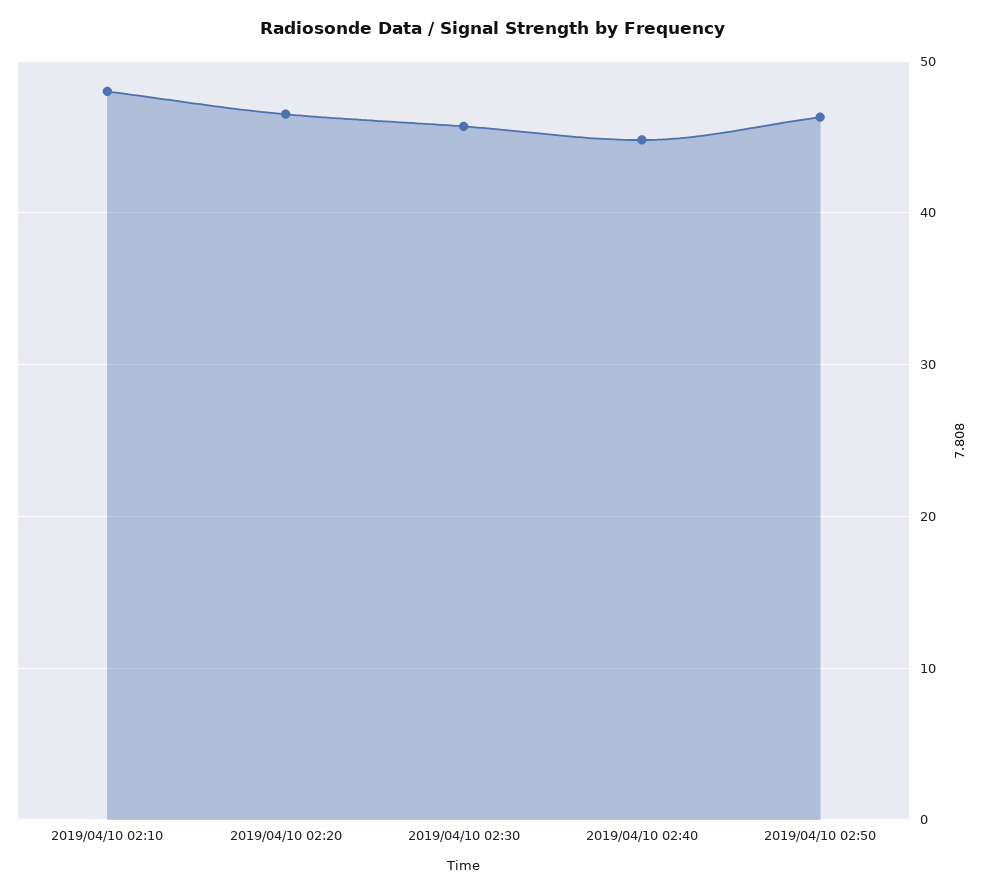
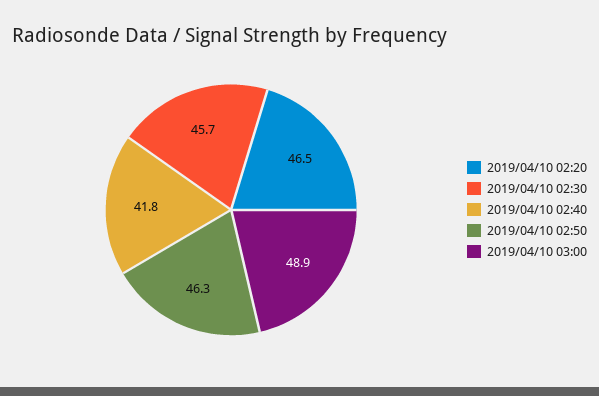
2019/04/10 02:10: 48 -> none
2019/04/10 02:40: 45 -> 41.8
2019/04/10 03:00: none -> 48.9

